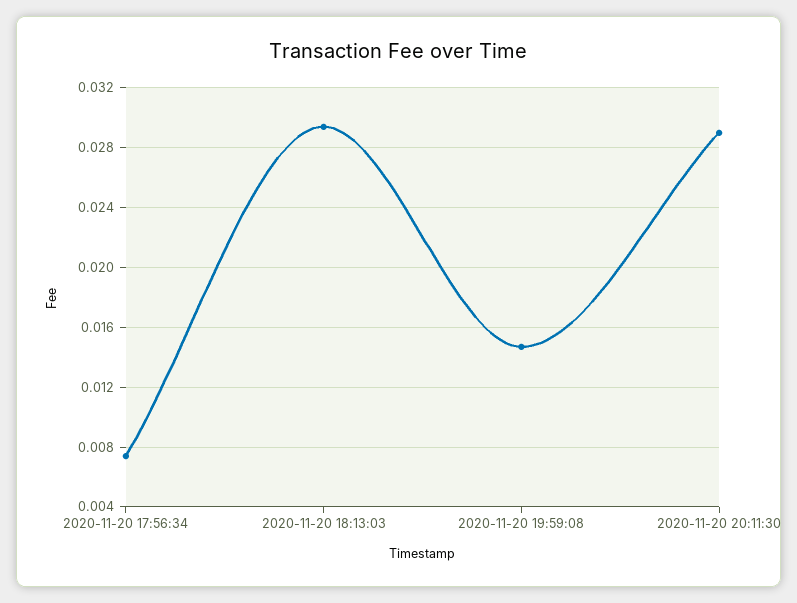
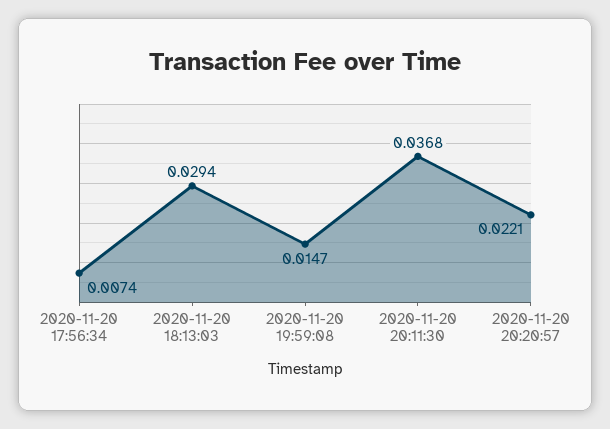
2020-11-20 20:11:30: 0.029 -> 0.0368
2020-11-20 20:20:57: none -> 0.0221

